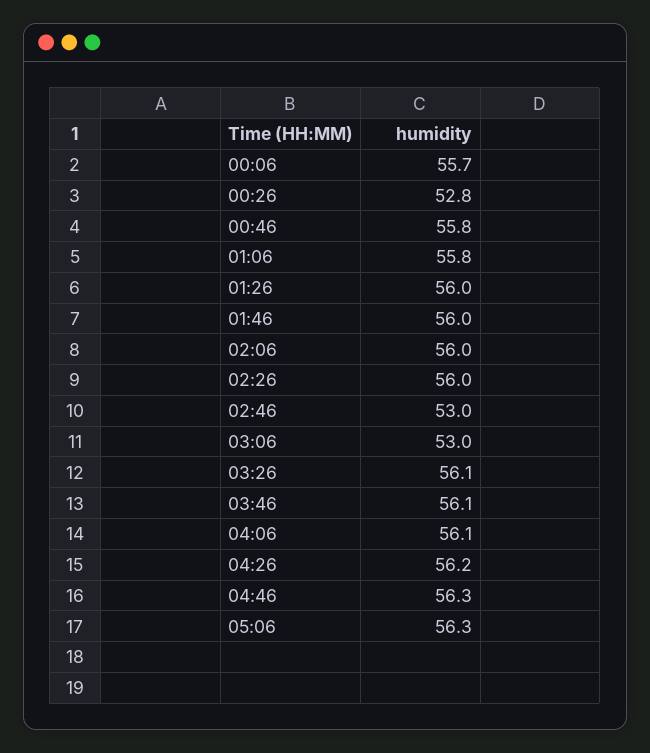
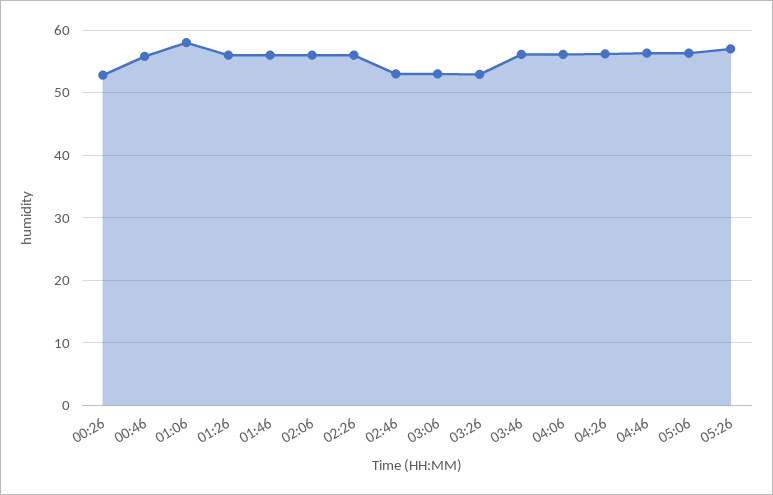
00:06: 55.7 -> none
01:06: 55.8 -> 58
03:26: 56.1 -> 53
05:26: none -> 57

